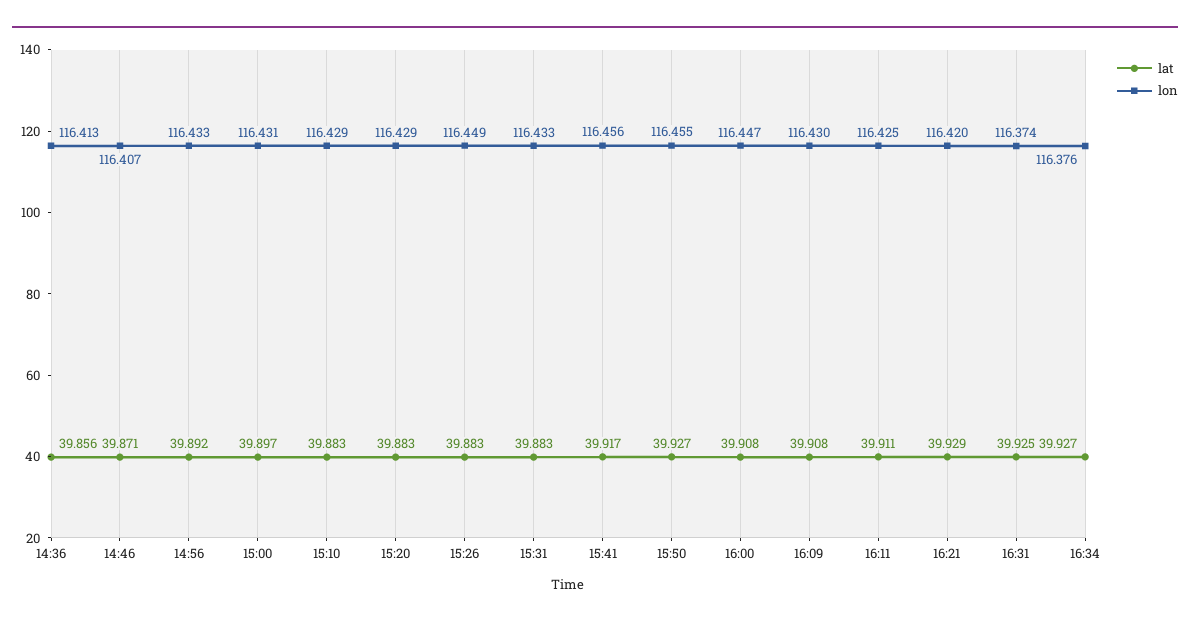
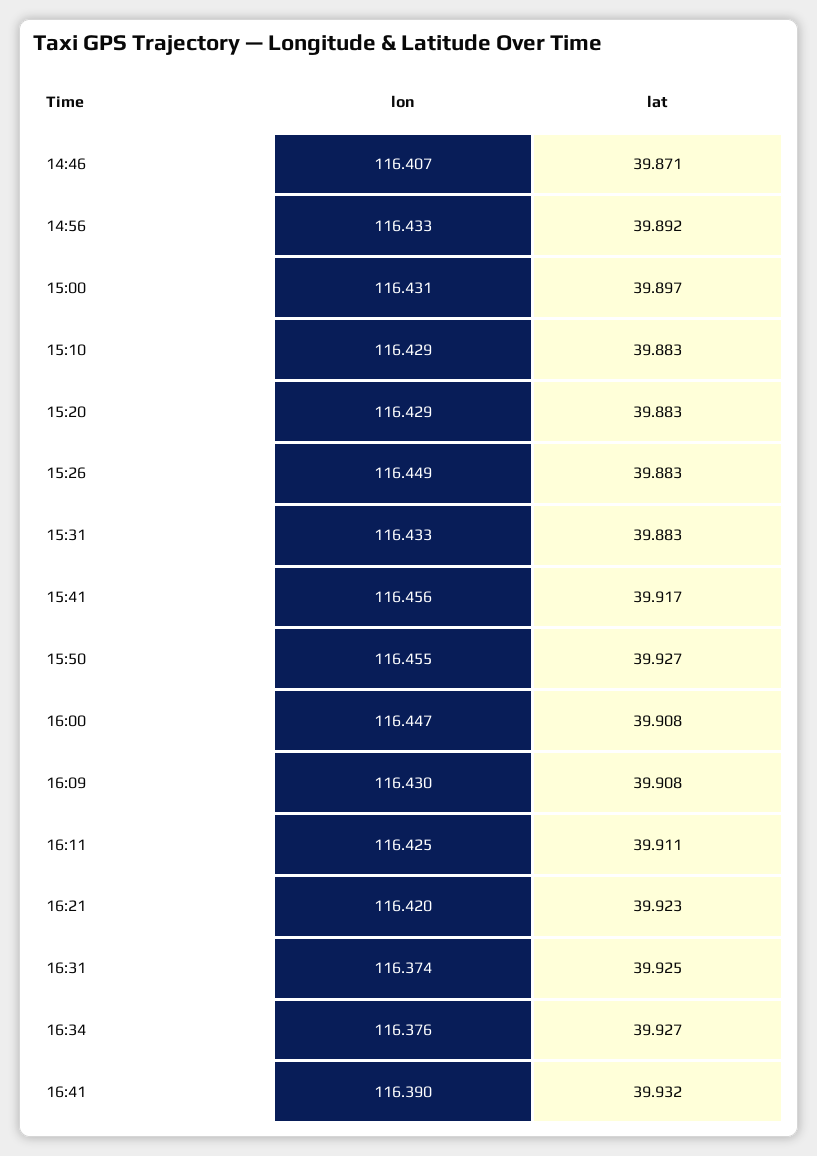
lat, 14:36: 39.856 -> none
lon, 14:36: 116.413 -> none
lat, 16:21: 39.929 -> 39.923
lon, 16:41: none -> 116.39
lat, 16:41: none -> 39.932

